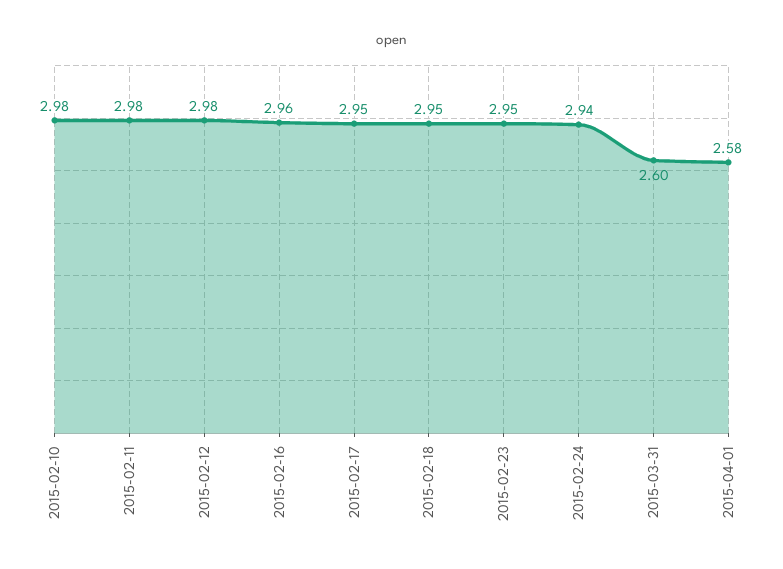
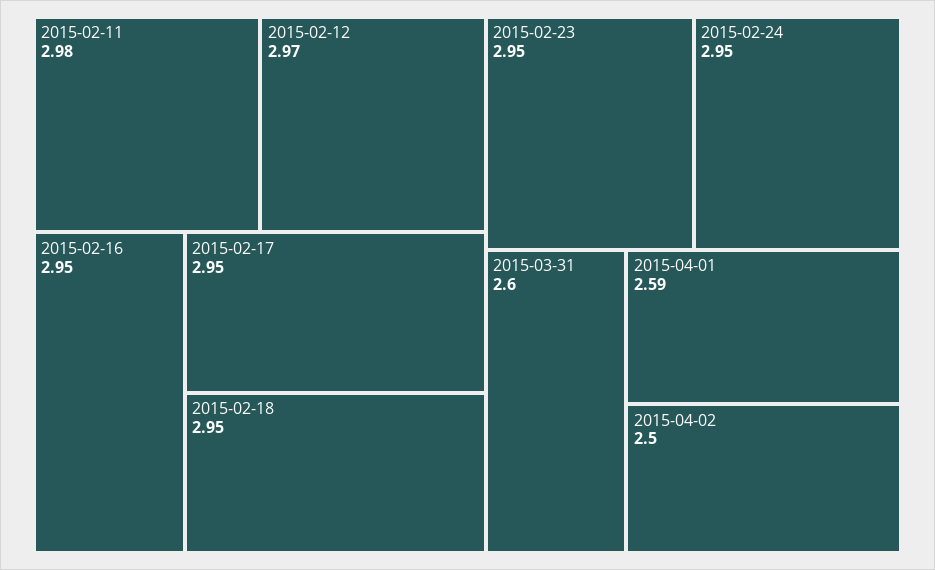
2015-02-10: 2.98 -> none
2015-02-12: 2.98 -> 2.97
2015-02-16: 2.96 -> 2.95
2015-02-24: 2.94 -> 2.95
2015-04-01: 2.58 -> 2.59
2015-04-02: none -> 2.5

